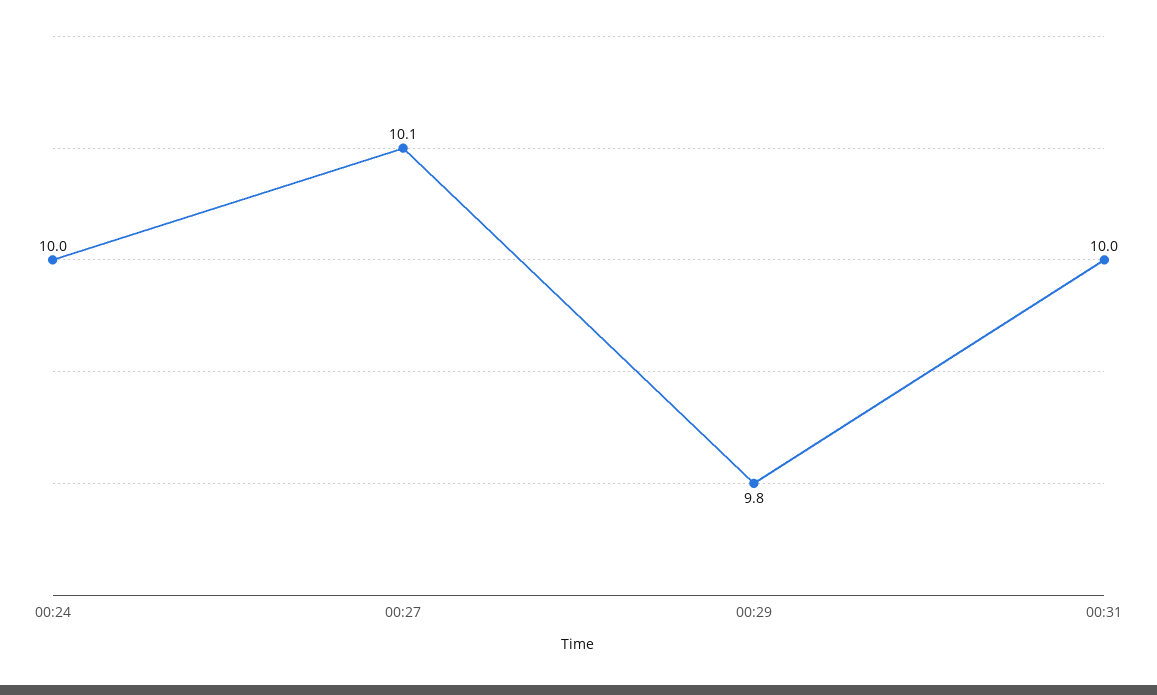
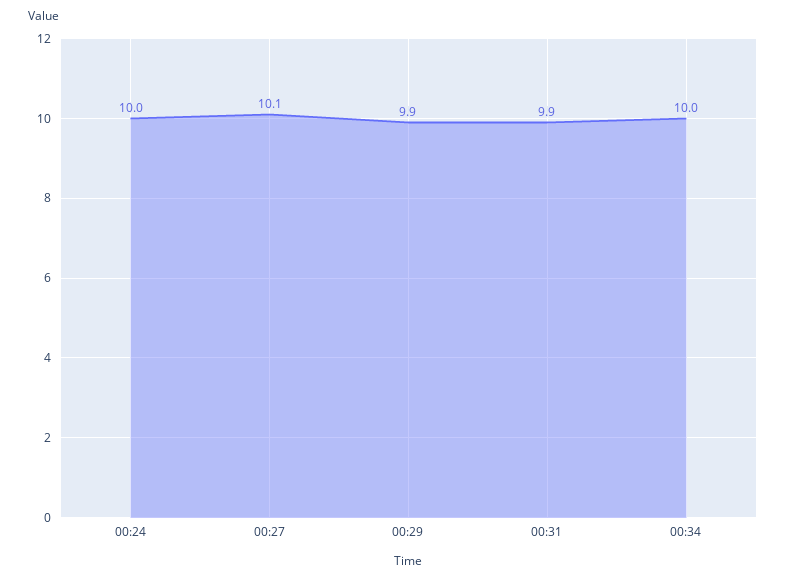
00:29: 9.8 -> 9.9
00:31: 10 -> 9.9
00:34: none -> 10

